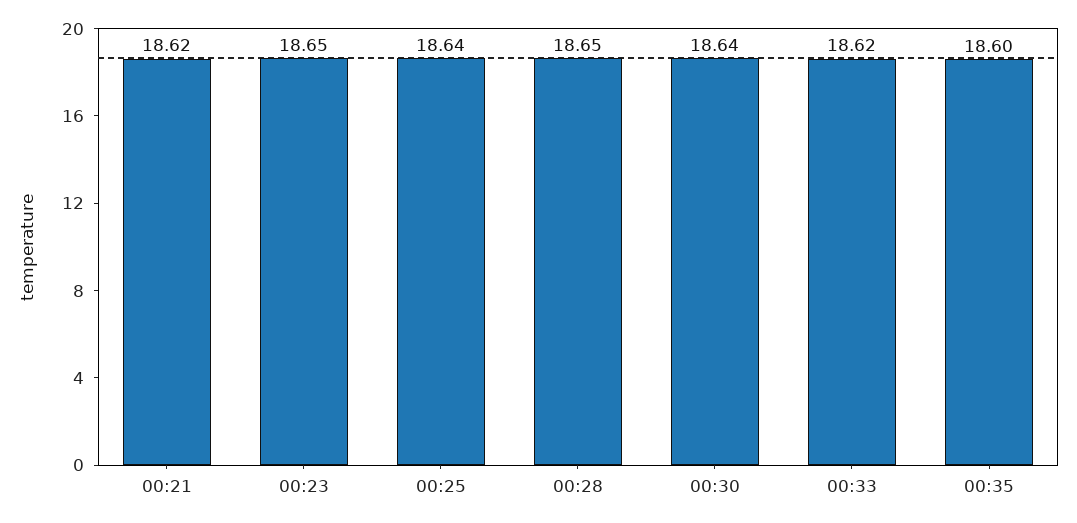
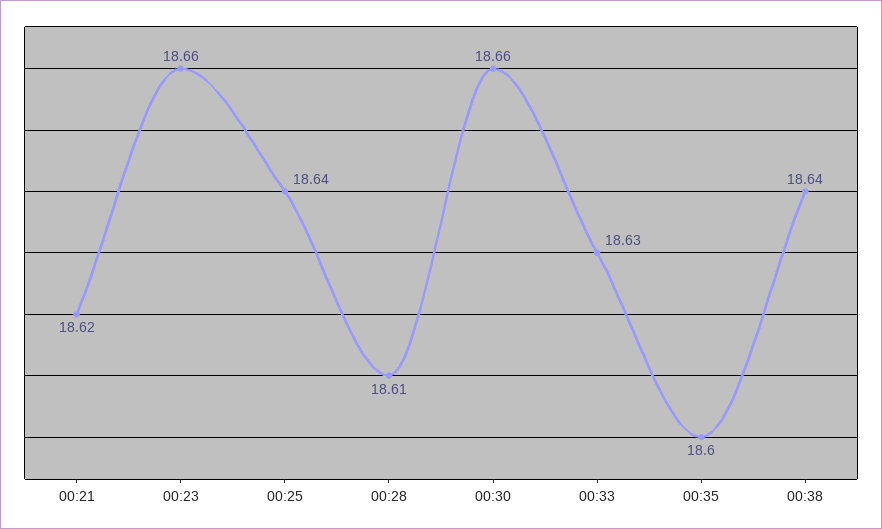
00:23: 18.65 -> 18.66
00:28: 18.65 -> 18.61
00:30: 18.64 -> 18.66
00:33: 18.62 -> 18.63
00:38: none -> 18.64

